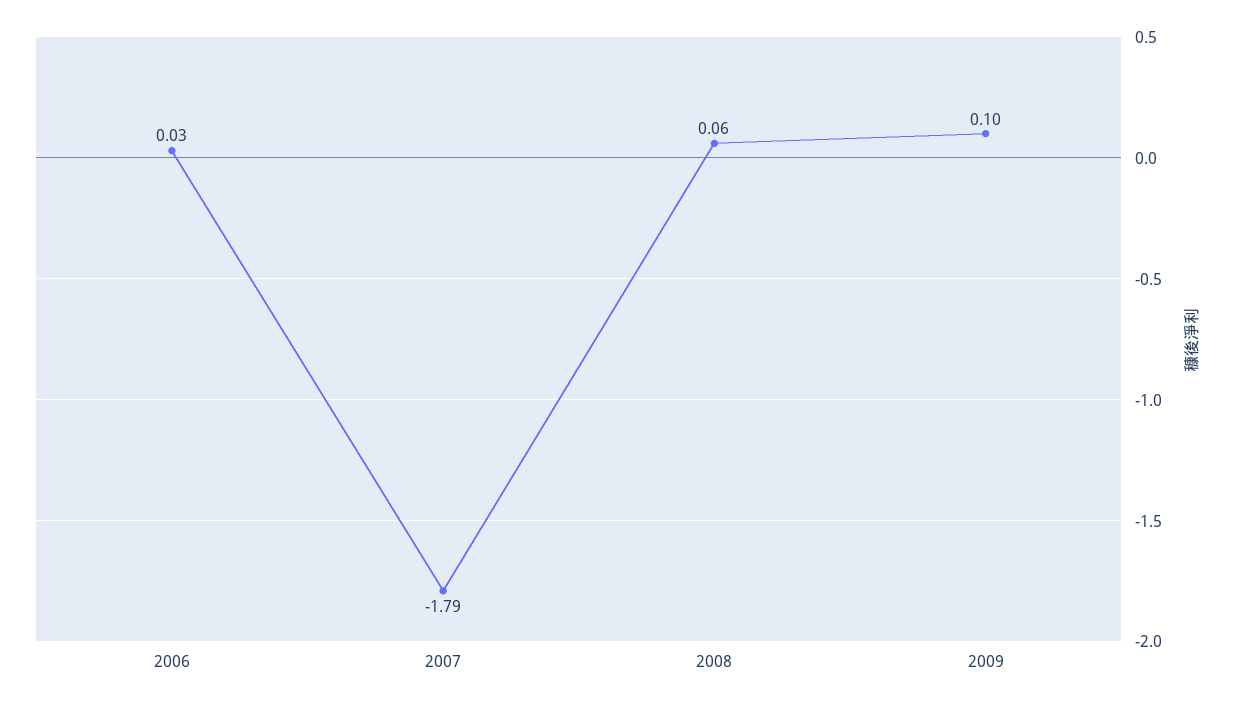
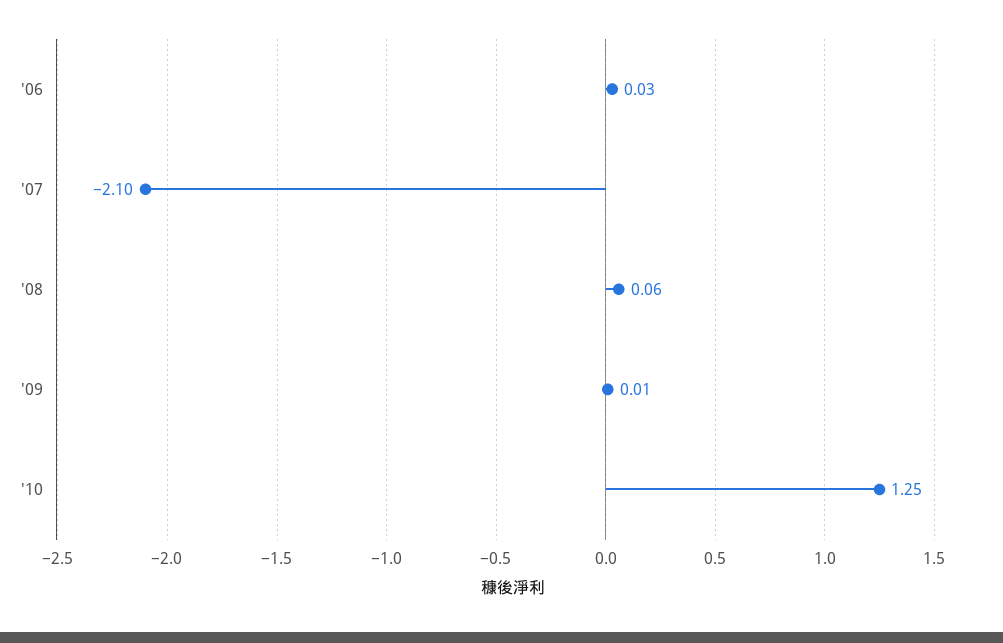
2007: -1.79 -> -2.1
2009: 0.1 -> 0.01
'10: none -> 1.25

